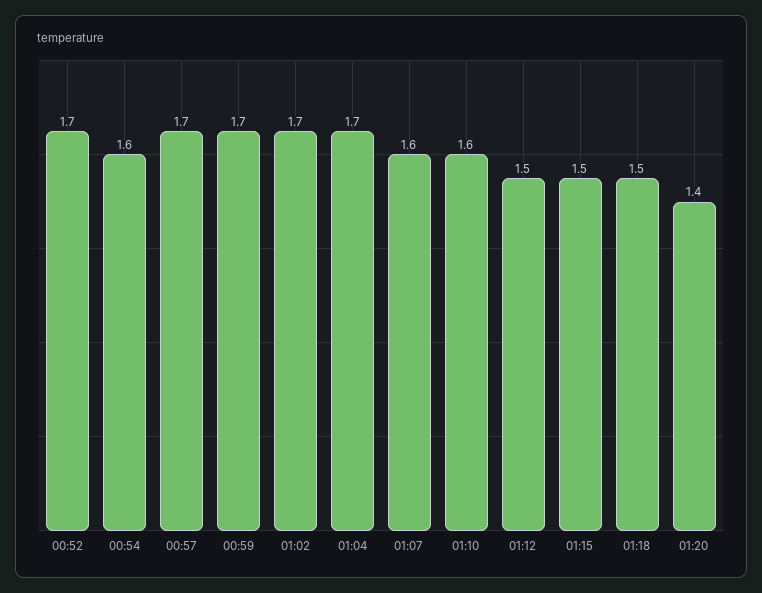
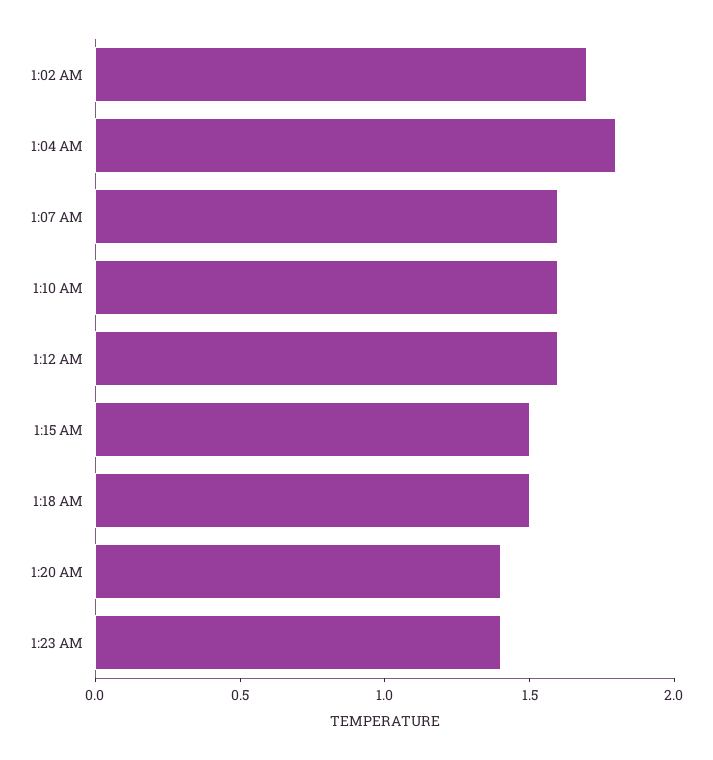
00:52: 1.7 -> none
00:54: 1.6 -> none
00:57: 1.7 -> none
00:59: 1.7 -> none
01:04: 1.7 -> 1.8
01:12: 1.5 -> 1.6
1:23 AM: none -> 1.4

